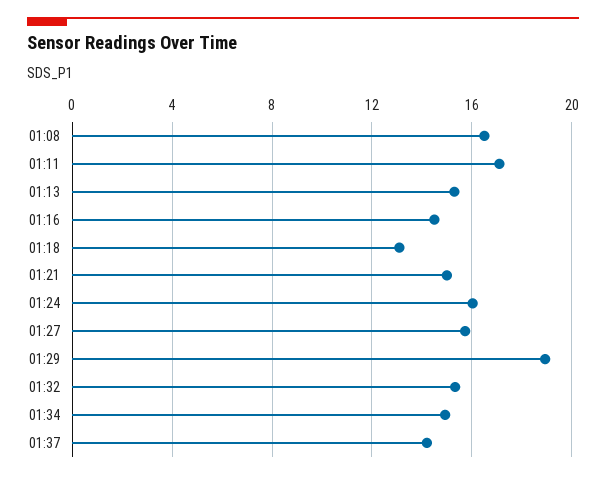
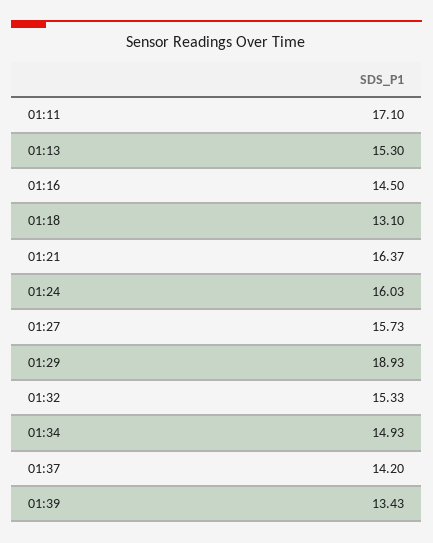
01:08: 16.5 -> none
01:21: 15 -> 16.37
01:39: none -> 13.43

